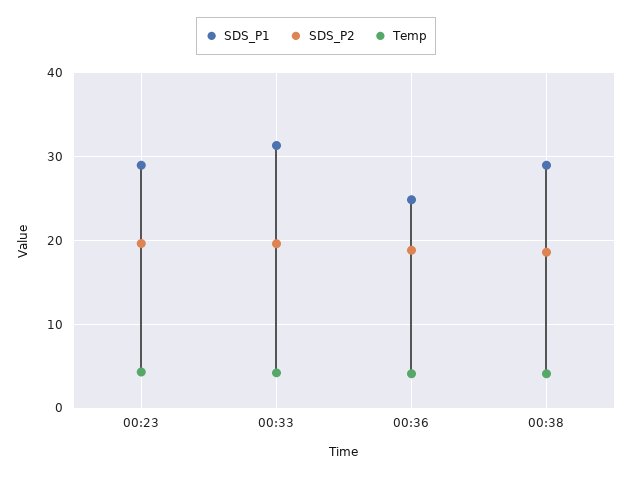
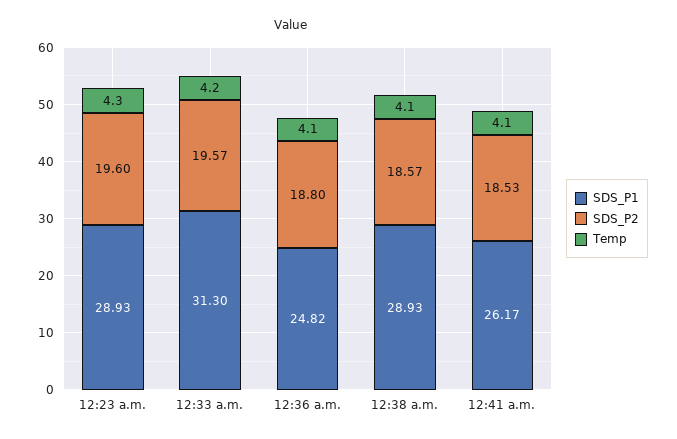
SDS_P1, 12:41 a.m.: none -> 26.17
SDS_P2, 12:41 a.m.: none -> 18.53
Temp, 12:41 a.m.: none -> 4.1

